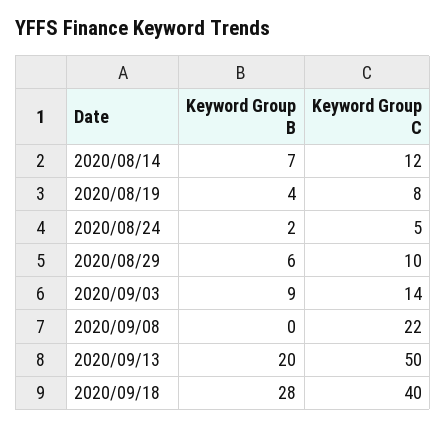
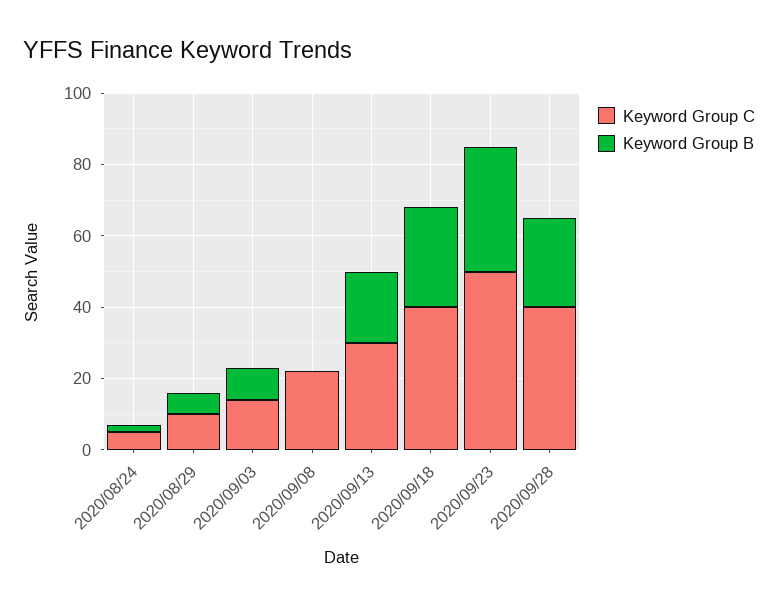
Keyword Group B, 2020/08/14: 7 -> none
Keyword Group C, 2020/08/14: 12 -> none
Keyword Group B, 2020/08/19: 4 -> none
Keyword Group C, 2020/08/19: 8 -> none
Keyword Group C, 2020/09/13: 50 -> 30
Keyword Group C, 2020/09/23: none -> 50
Keyword Group B, 2020/09/23: none -> 35
Keyword Group C, 2020/09/28: none -> 40
Keyword Group B, 2020/09/28: none -> 25

